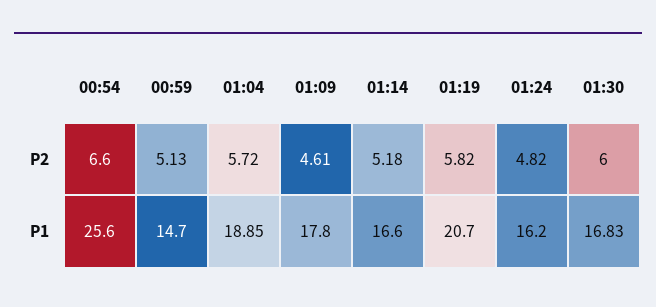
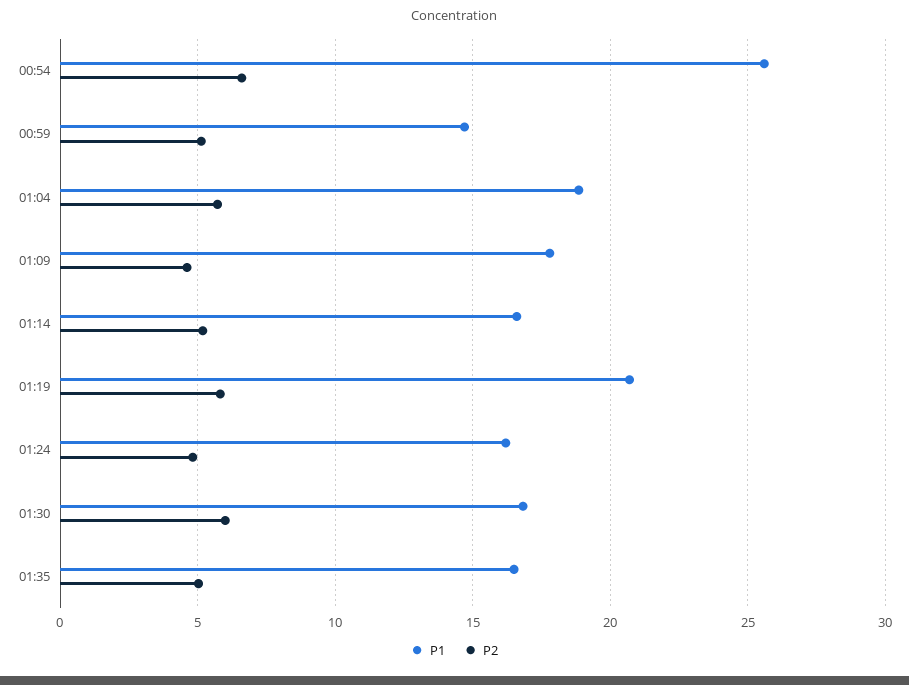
P1, 01:35: none -> 16.5
P2, 01:35: none -> 5

